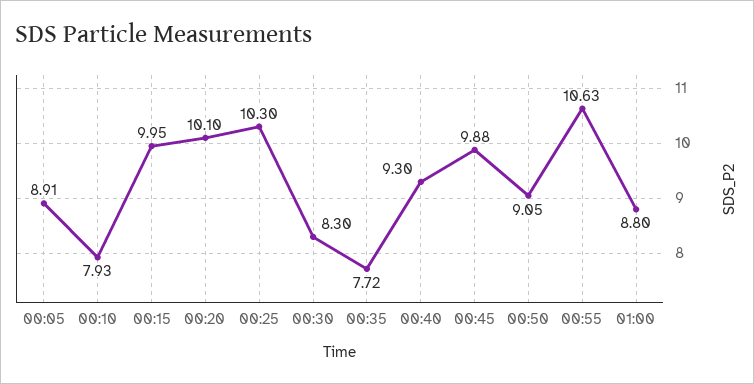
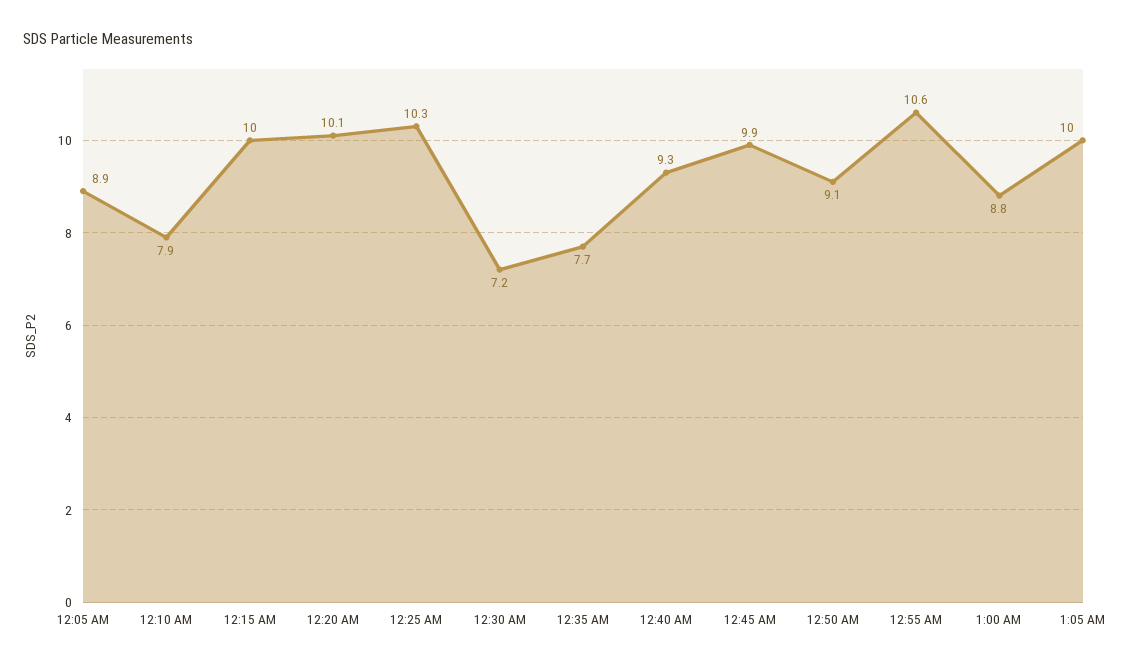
00:30: 8.3 -> 7.2
1:05 AM: none -> 10

